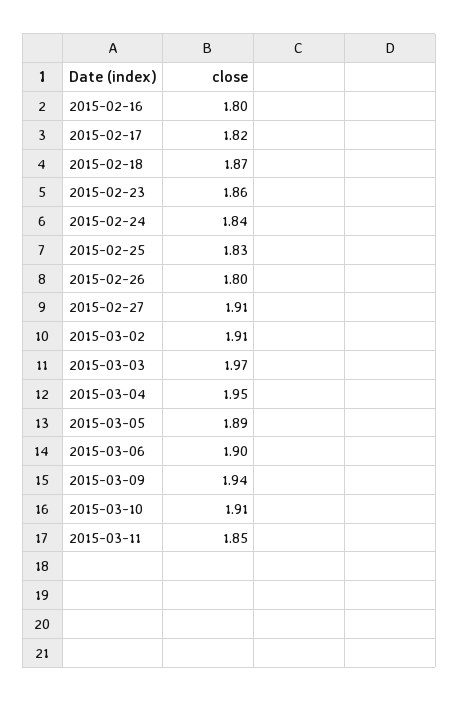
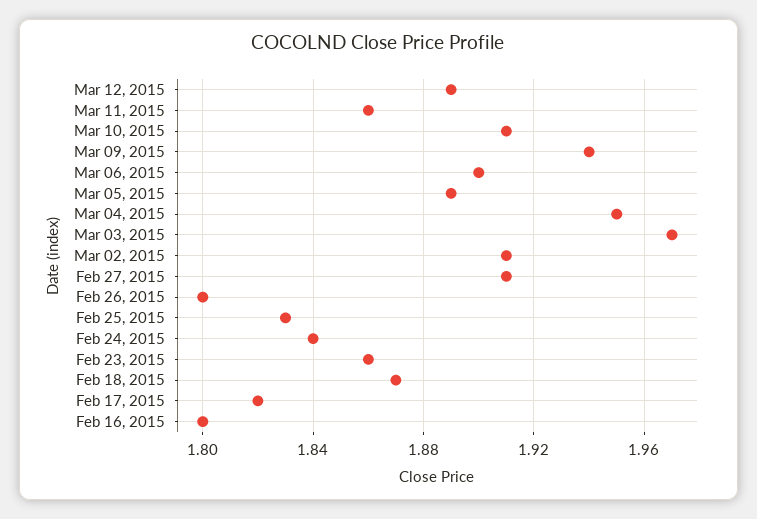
2015-03-11: 1.85 -> 1.86
Mar 12, 2015: none -> 1.89

